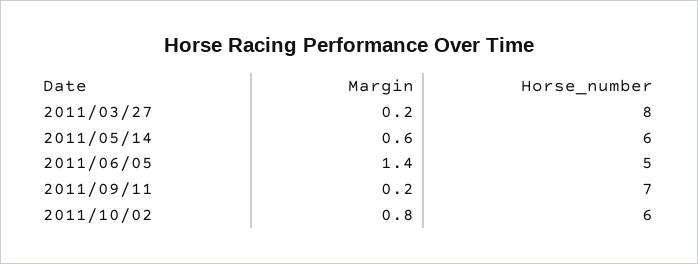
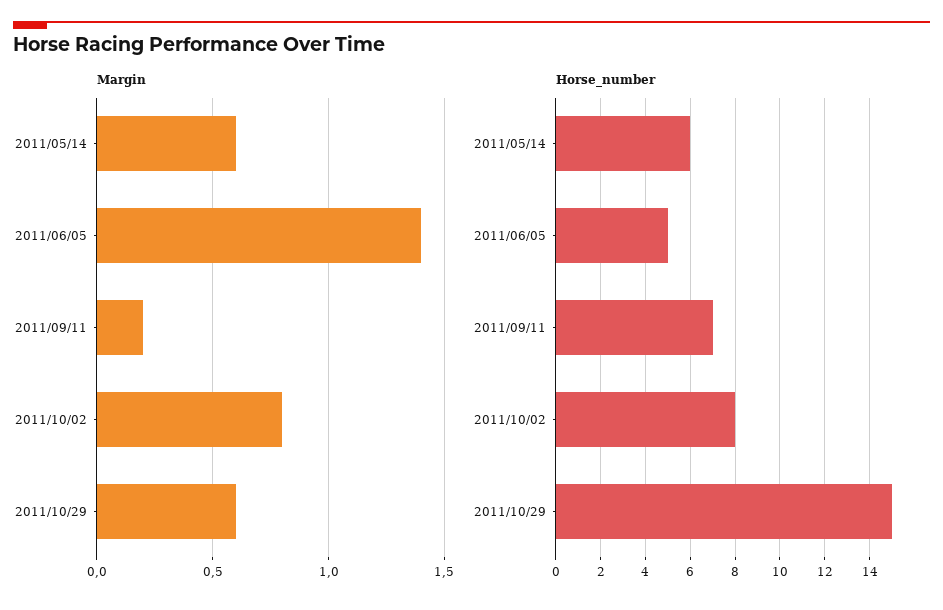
Margin, 2011/03/27: 0.2 -> none
Horse_number, 2011/03/27: 8 -> none
Horse_number, 2011/10/02: 6 -> 8
Margin, 2011/10/29: none -> 0.6
Horse_number, 2011/10/29: none -> 15

